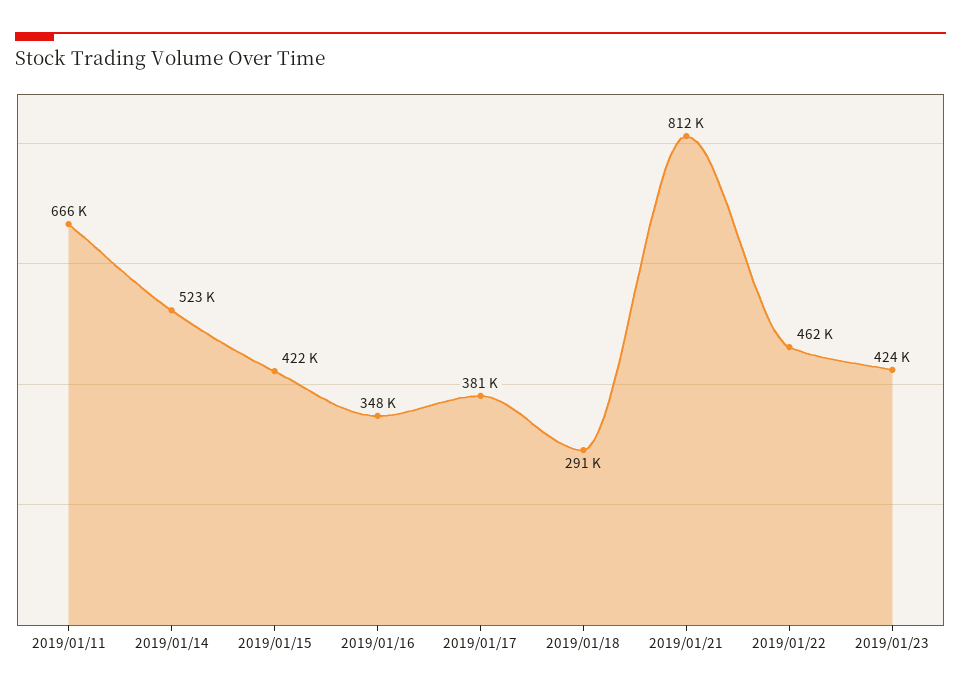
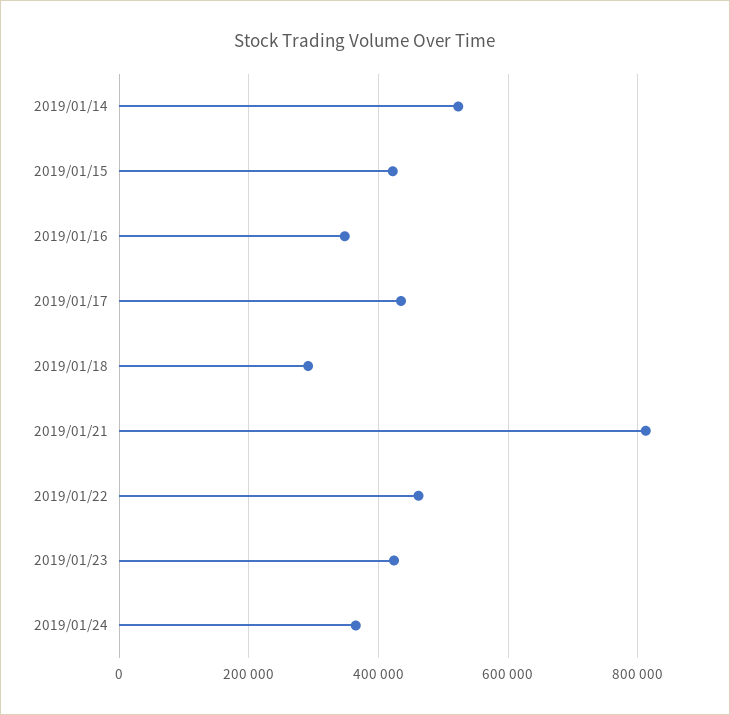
2019/01/11: 666000 -> none
2019/01/17: 381000 -> 440000
2019/01/24: none -> 360000

